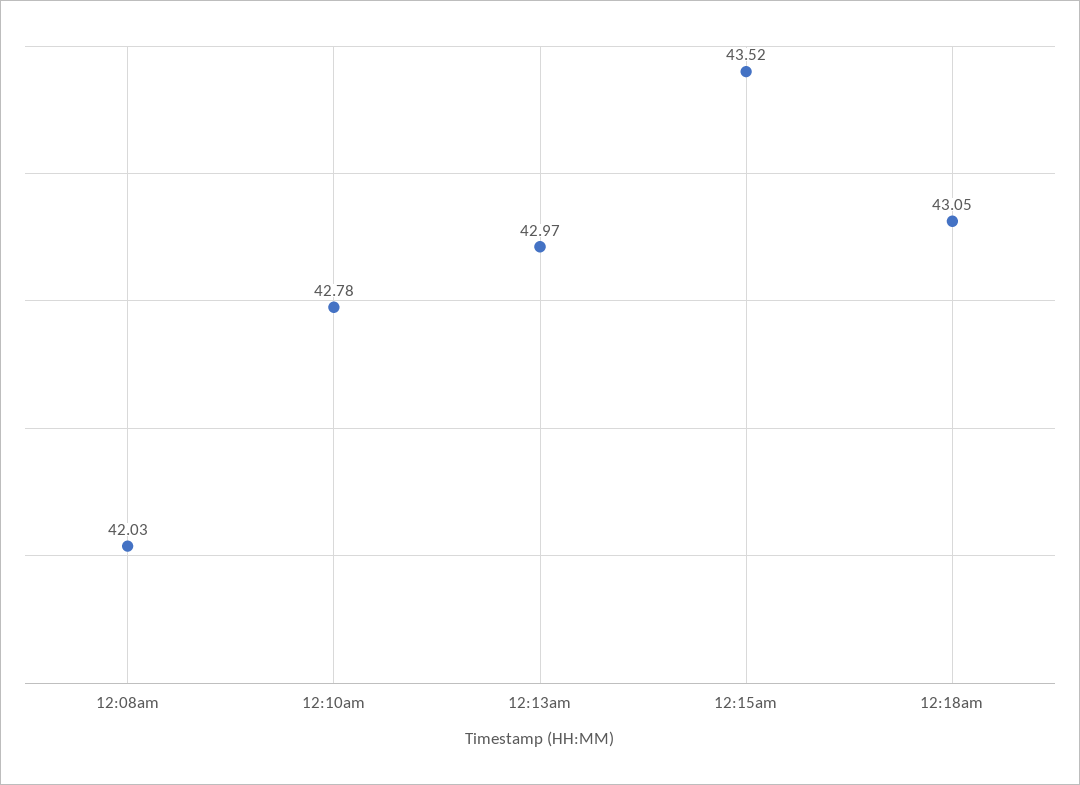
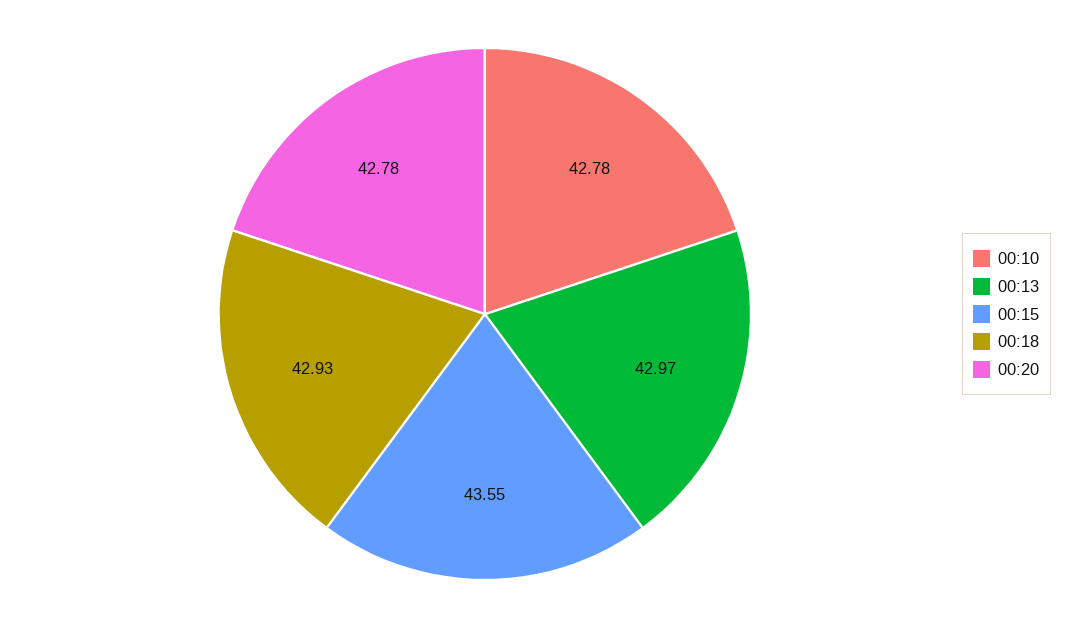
12:08am: 42.03 -> none
12:15am: 43.52 -> 43.55
12:18am: 43.05 -> 42.93
00:20: none -> 42.78

